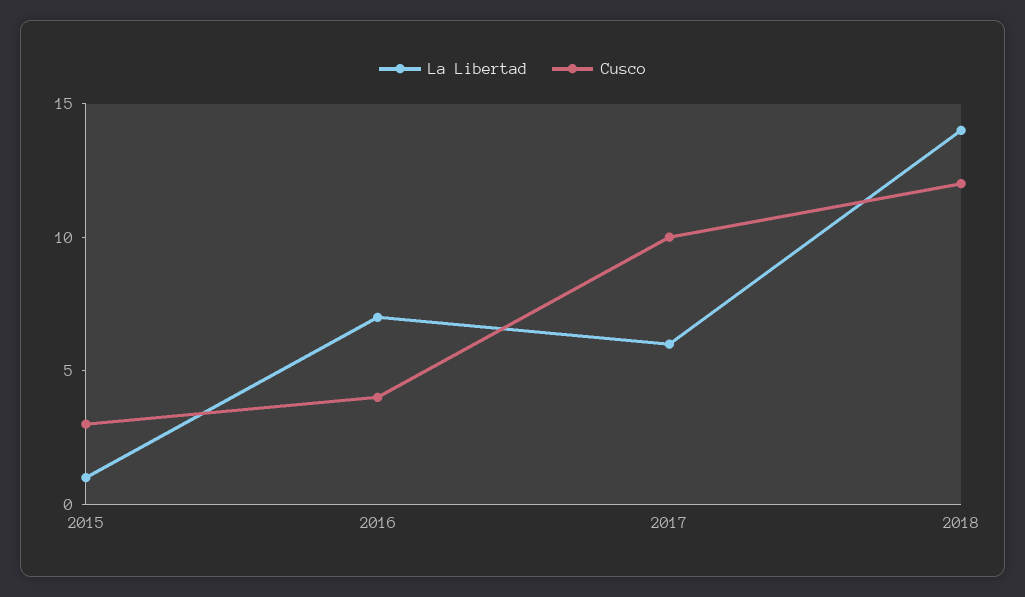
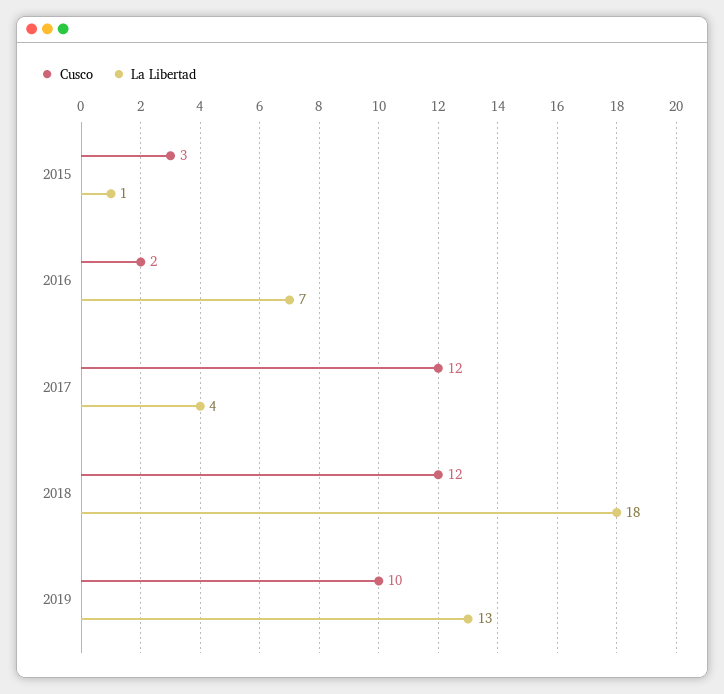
Cusco, 2016: 4 -> 2
La Libertad, 2017: 6 -> 4
Cusco, 2017: 10 -> 12
La Libertad, 2018: 14 -> 18
Cusco, 2019: none -> 10
La Libertad, 2019: none -> 13

